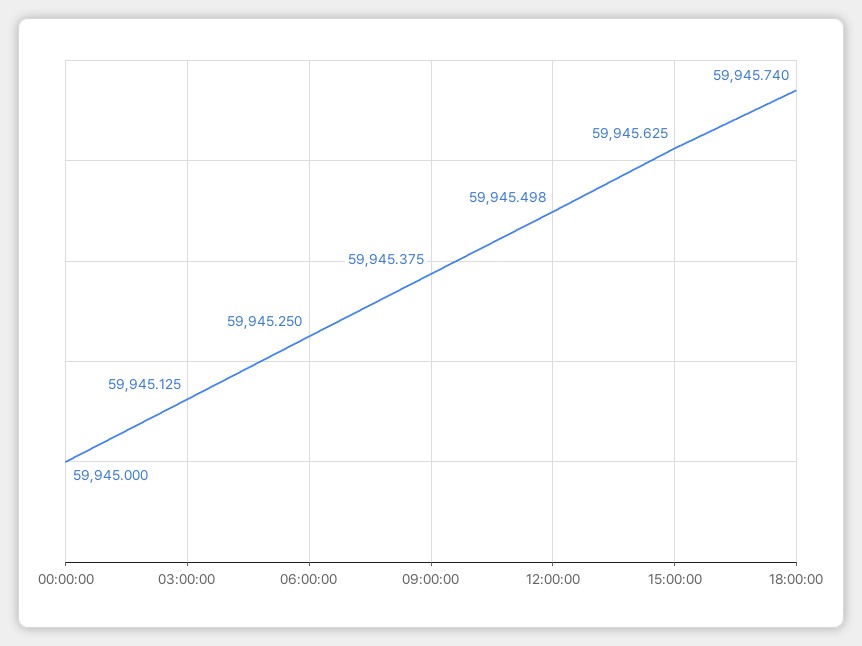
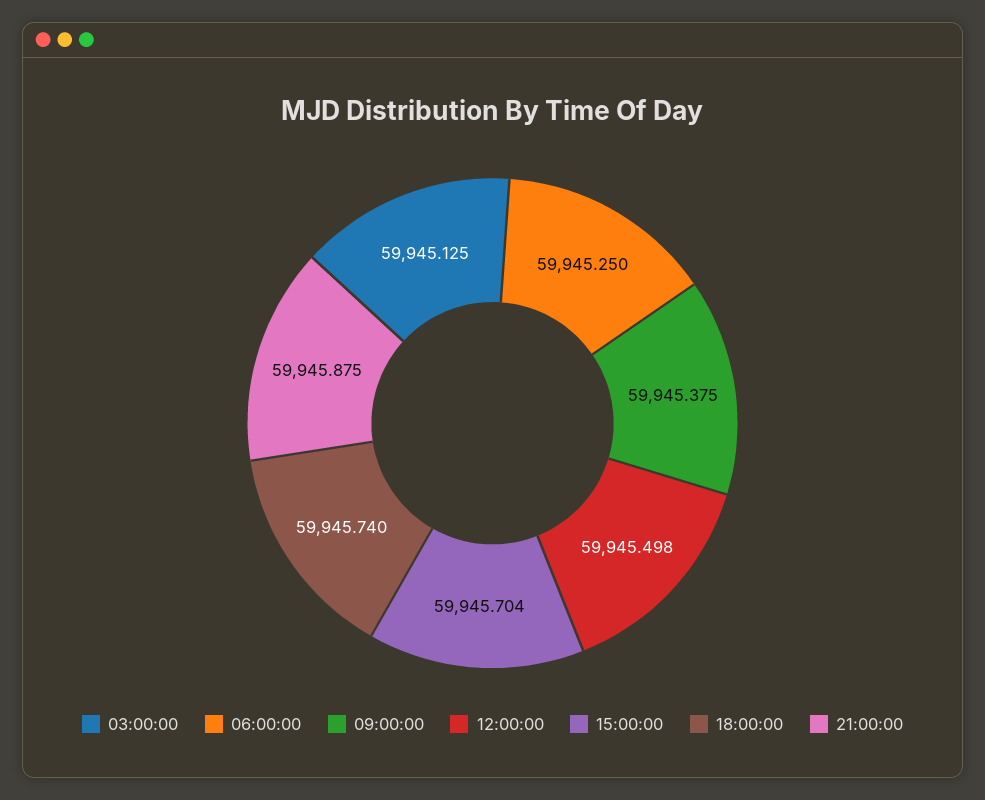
00:00:00: 59945 -> none
15:00:00: 59945.625 -> 59945.704
21:00:00: none -> 59945.875

